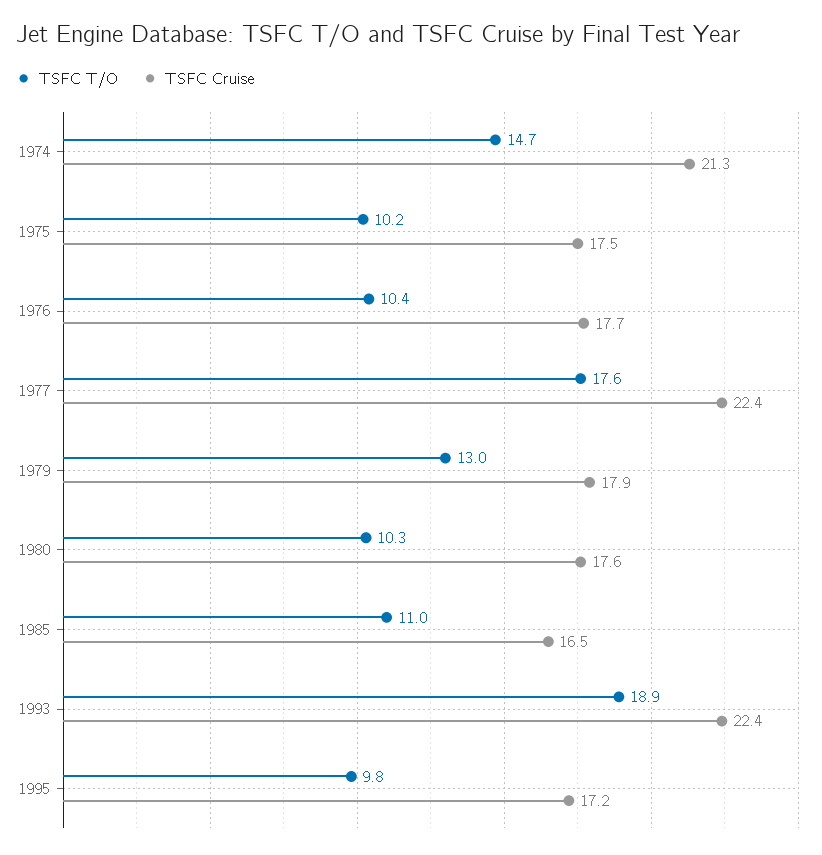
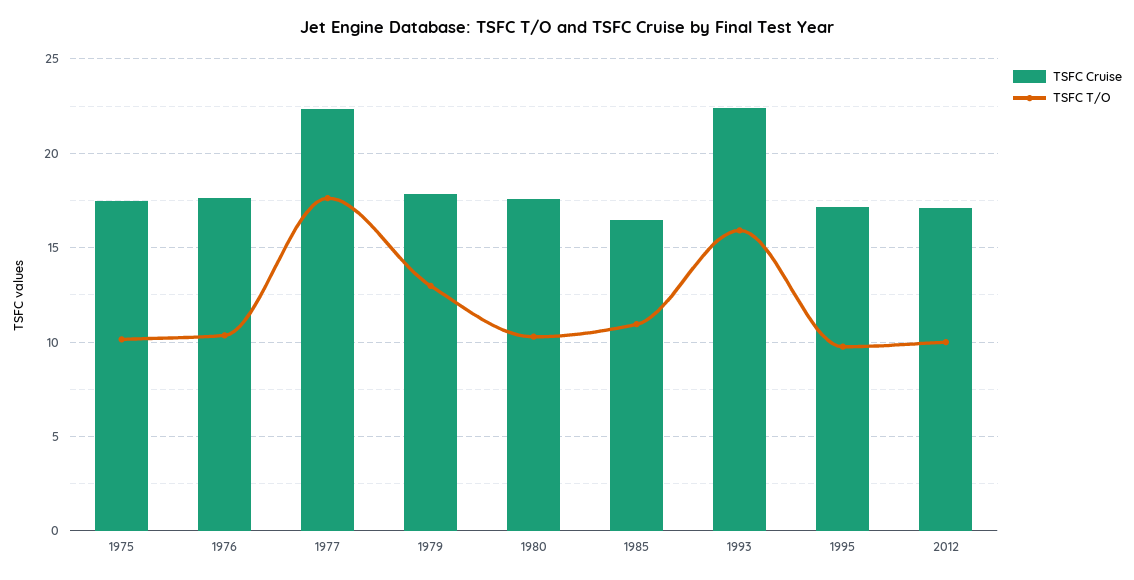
TSFC T/O, 1974: 14.7 -> none
TSFC Cruise, 1974: 21.3 -> none
TSFC T/O, 1993: 18.9 -> 16
TSFC Cruise, 2012: none -> 17
TSFC T/O, 2012: none -> 10

